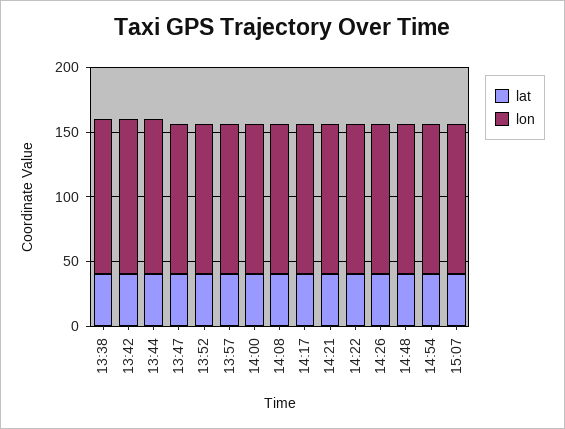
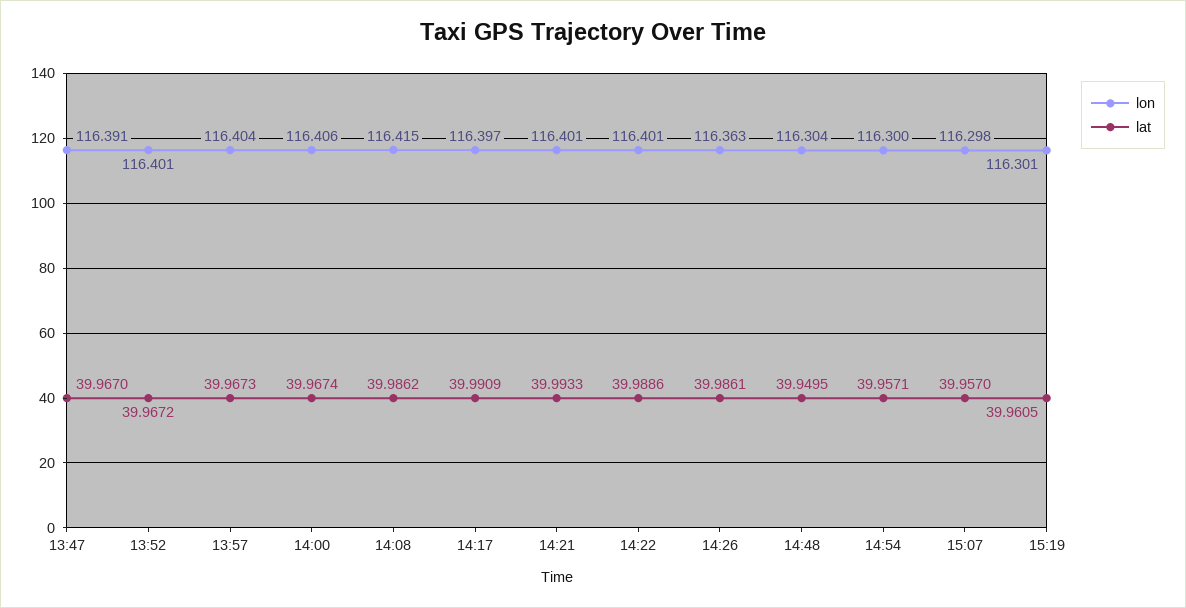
lat, 13:38: 40 -> none
lon, 13:38: 120 -> none
lat, 13:42: 40 -> none
lon, 13:42: 120 -> none
lat, 13:44: 40 -> none
lon, 13:44: 120 -> none
lon, 15:19: none -> 116.301
lat, 15:19: none -> 39.9605

